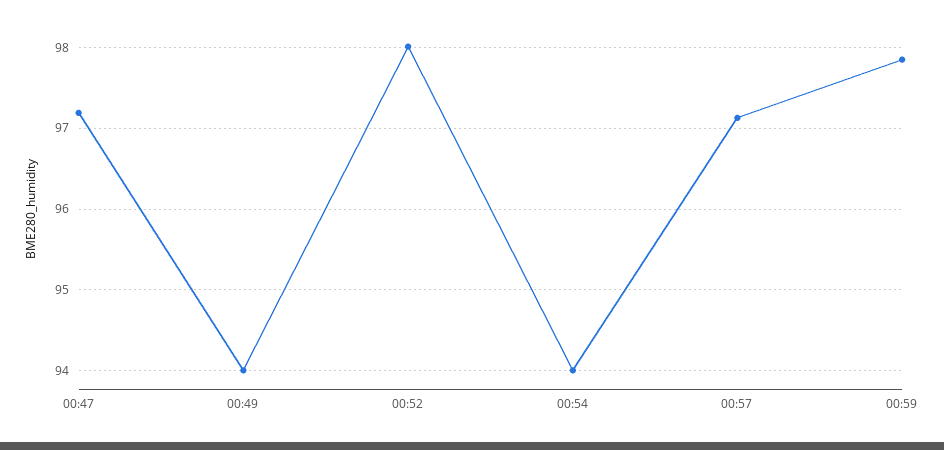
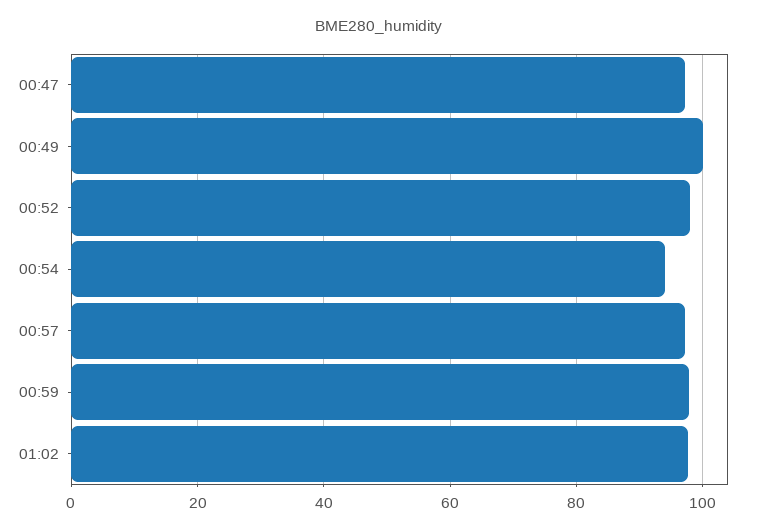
00:49: 94 -> 100
01:02: none -> 98

